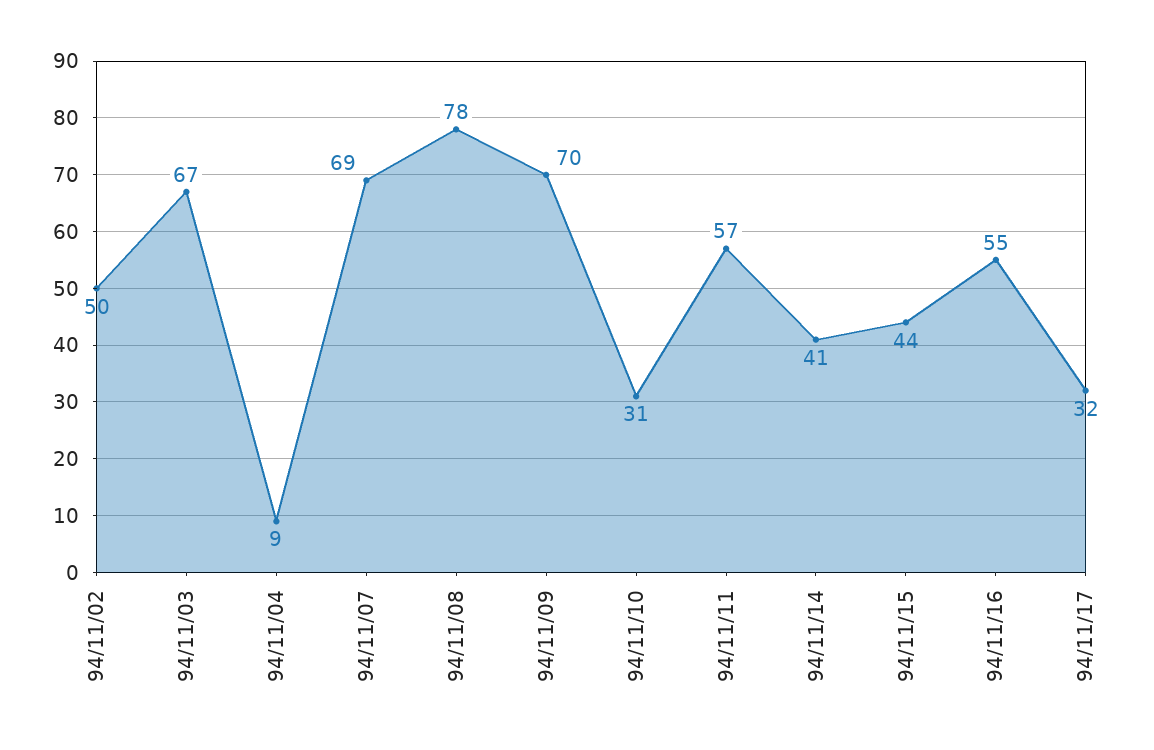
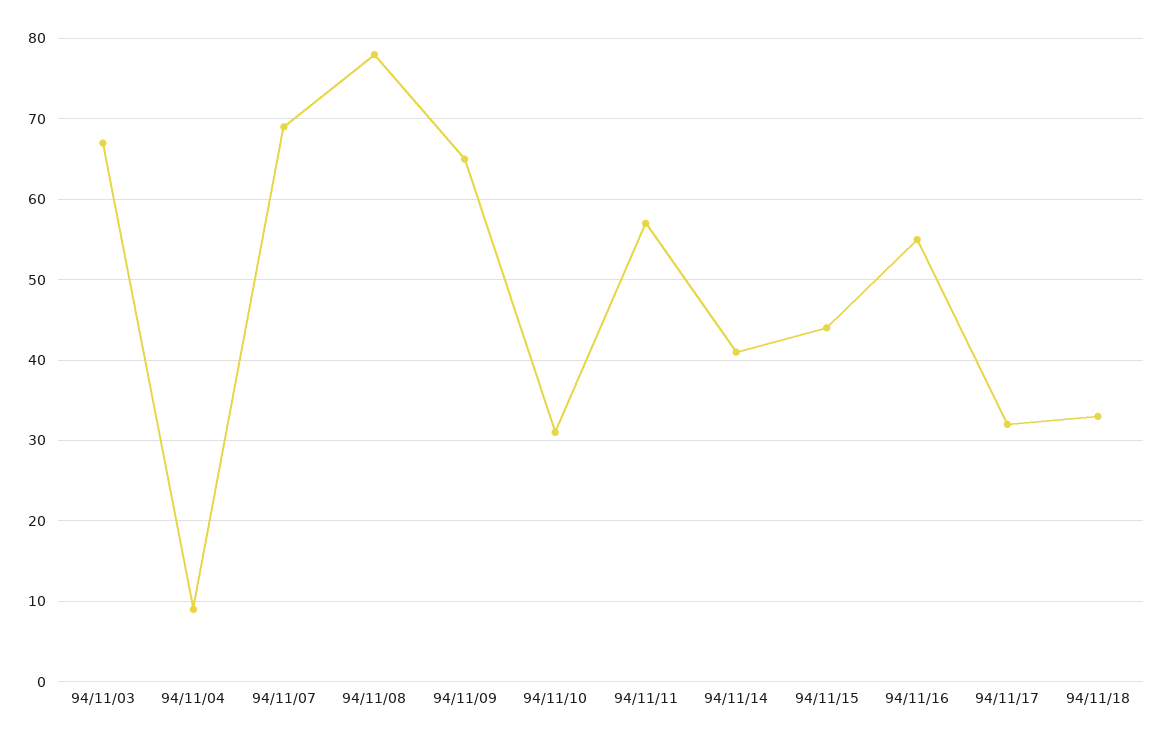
94/11/02: 50 -> none
94/11/09: 70 -> 65
94/11/18: none -> 33

